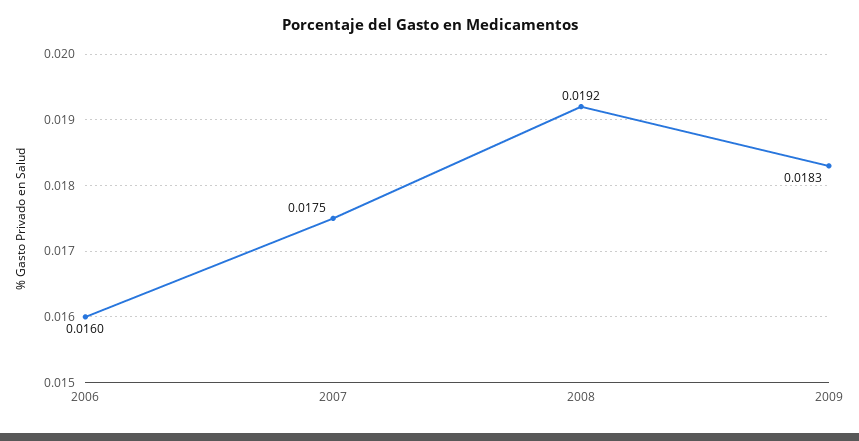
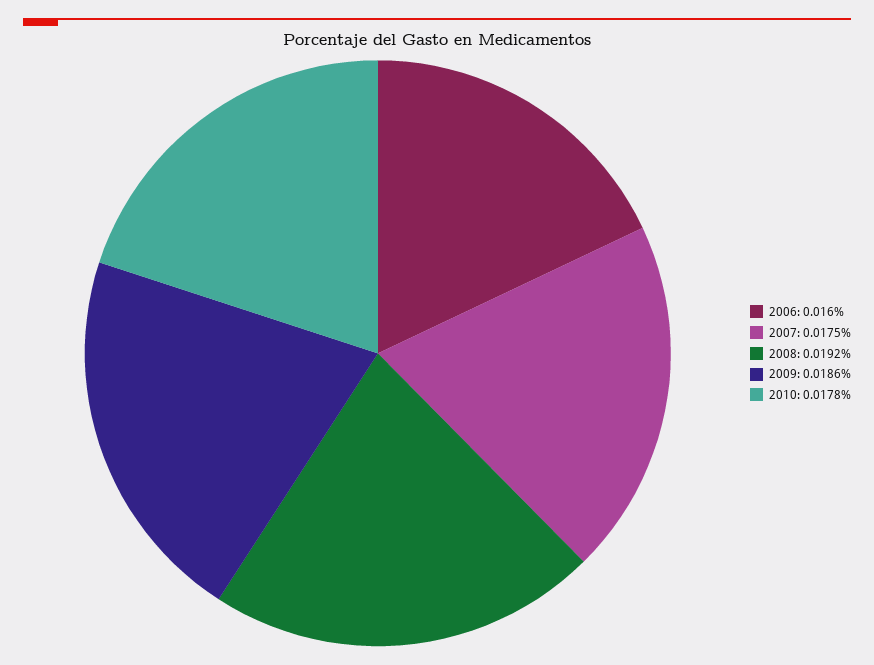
2009: 0.0183 -> 0.0186
2010: none -> 0.0178

